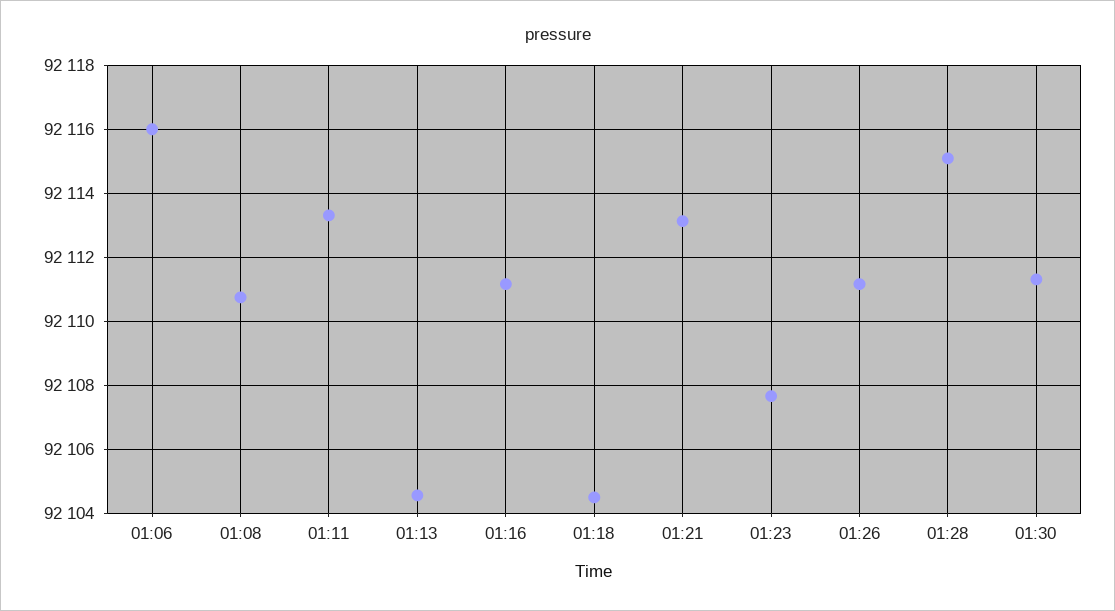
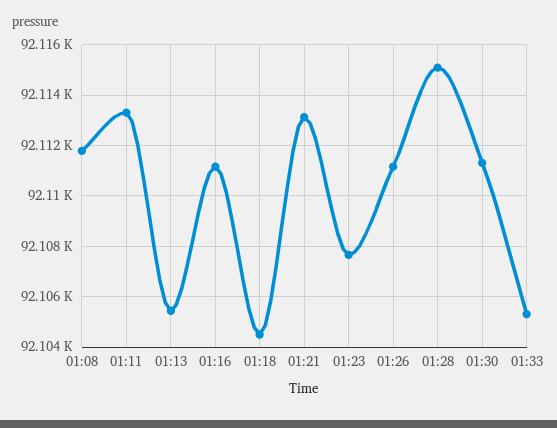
01:06: 92116 -> none
01:08: 92110.8 -> 92111.75
01:13: 92104.6 -> 92105.5
01:33: none -> 92105.25

